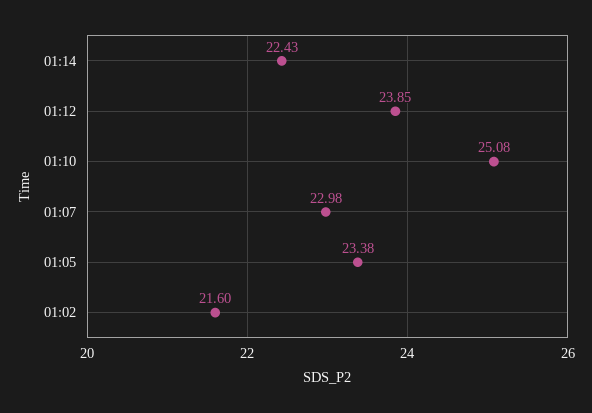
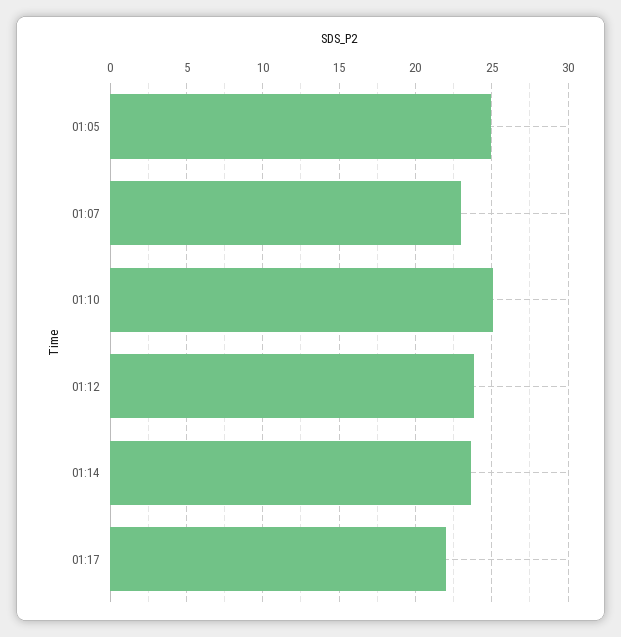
01:14: 22.43 -> 23.5
01:05: 23.38 -> 25
01:02: 21.6 -> none
01:17: none -> 22

